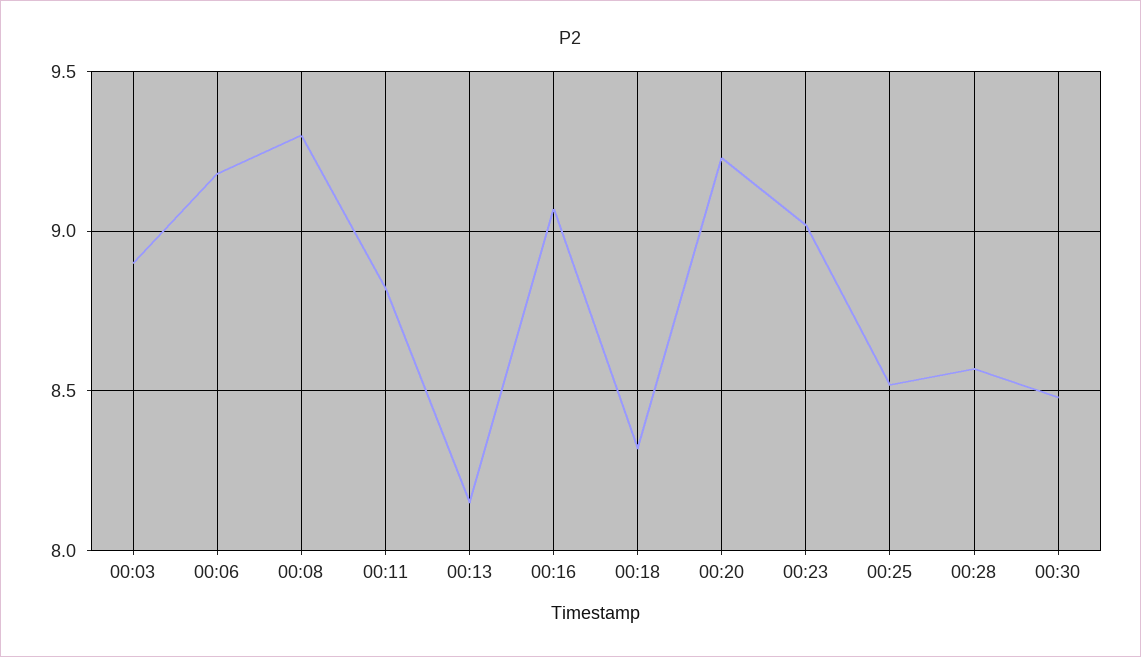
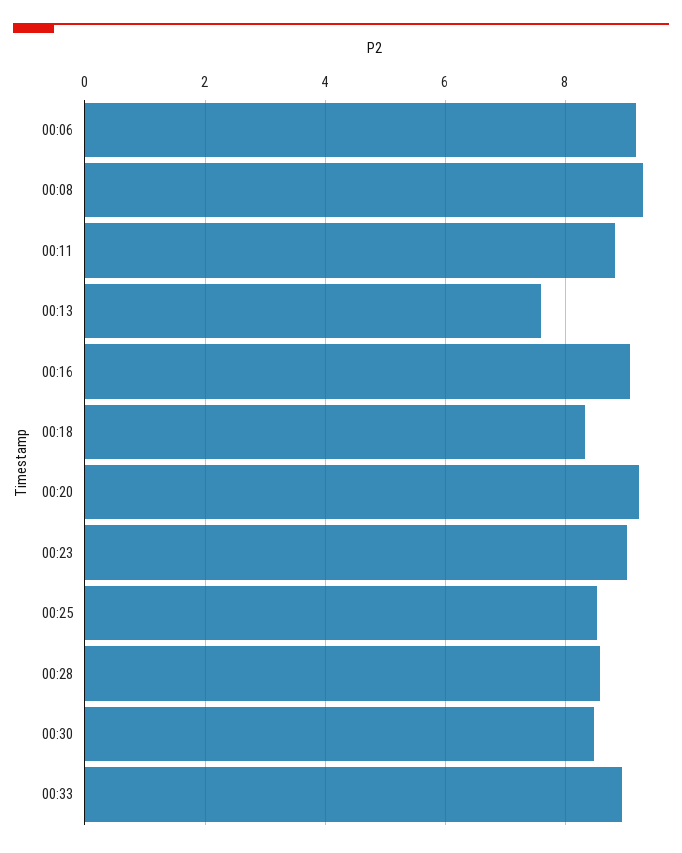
00:03: 8.9 -> none
00:13: 8.15 -> 7.6
00:33: none -> 9

